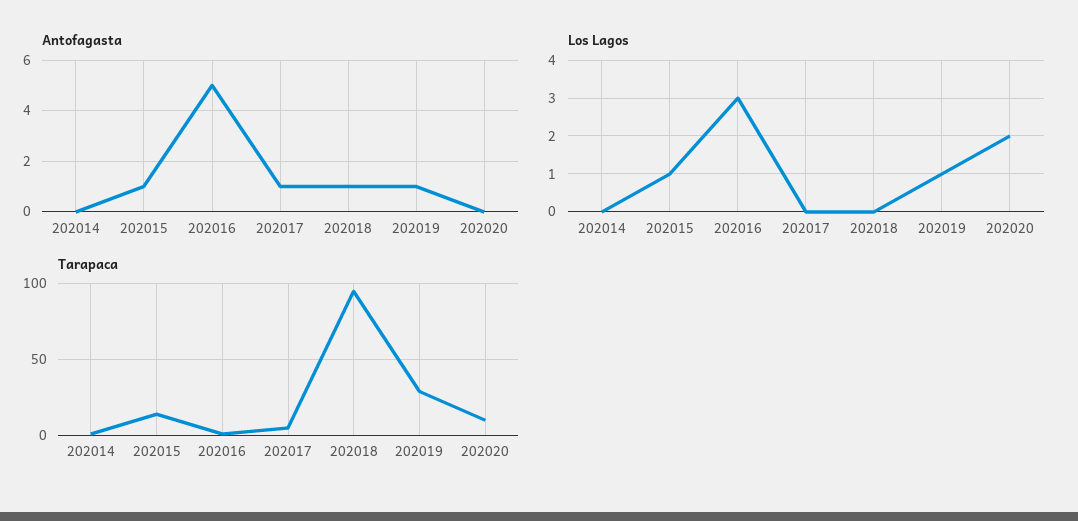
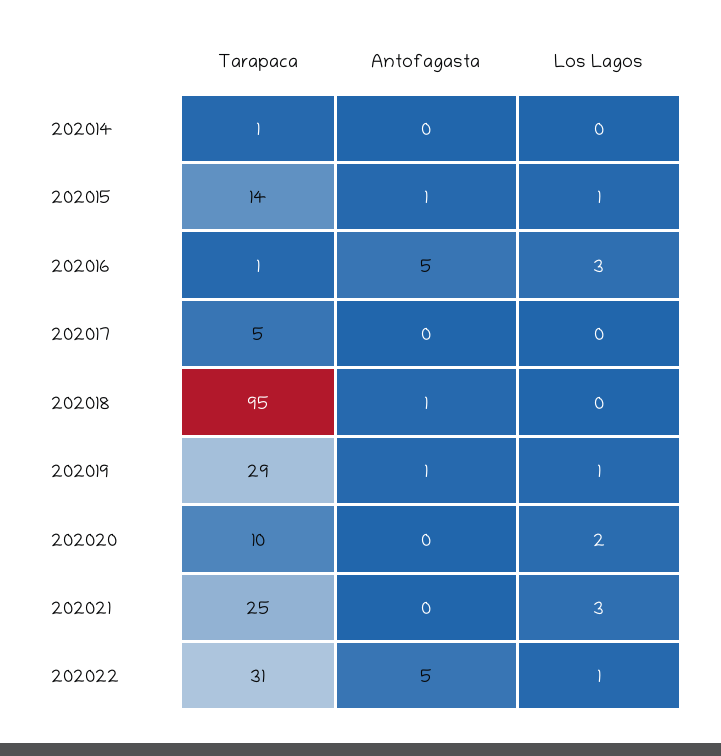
Antofagasta, 202017: 1 -> 0
Tarapaca, 202021: none -> 25
Antofagasta, 202021: none -> 0
Los Lagos, 202021: none -> 3
Tarapaca, 202022: none -> 31
Antofagasta, 202022: none -> 5
Los Lagos, 202022: none -> 1

